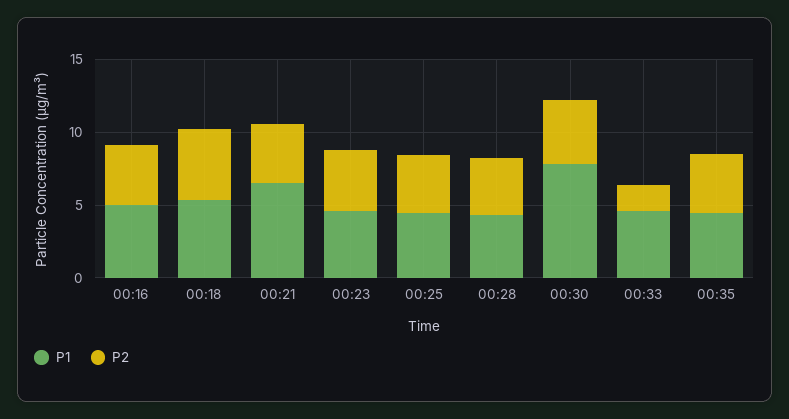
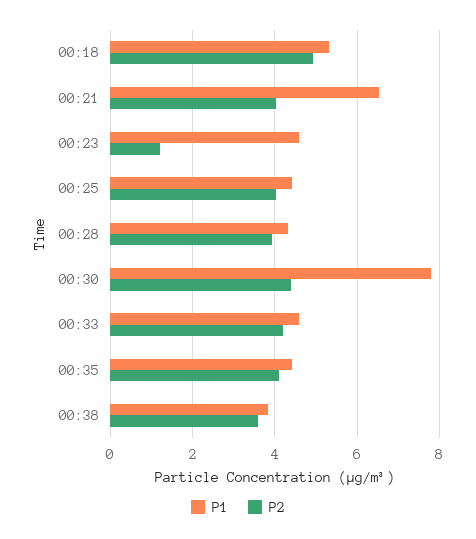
P1, 00:16: 5 -> none
P2, 00:16: 4 -> none
P2, 00:23: 4 -> 1.2
P2, 00:33: 2 -> 4.2
P1, 00:38: none -> 3.8
P2, 00:38: none -> 3.6

